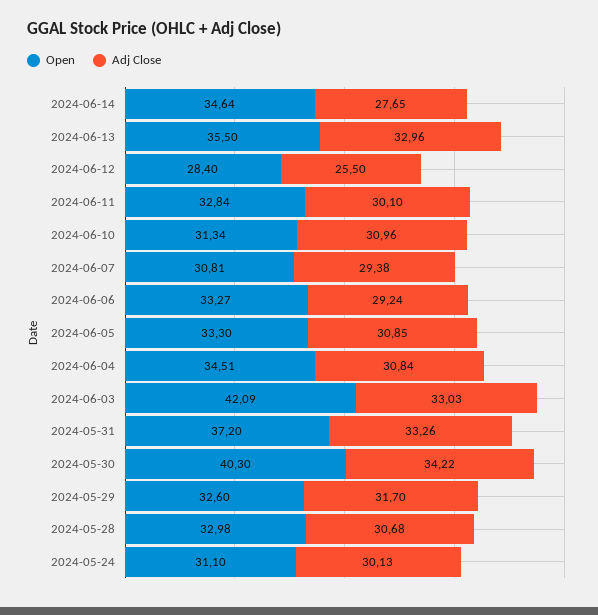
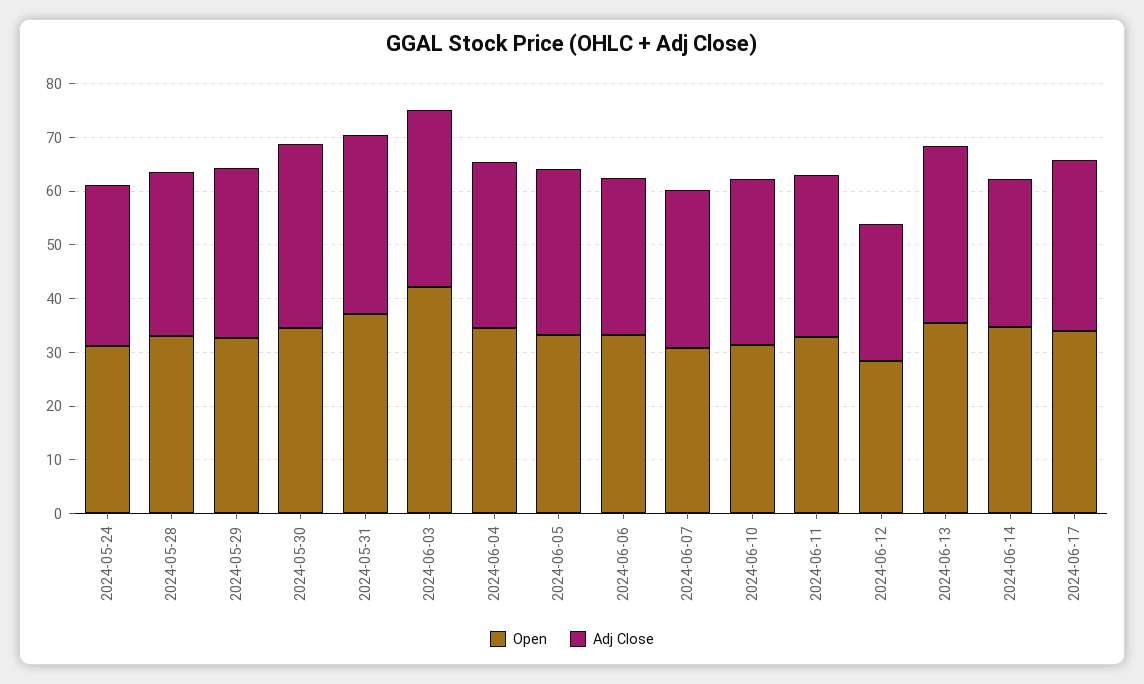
Open, 2024-05-30: 40.3 -> 34
Open, 2024-06-17: none -> 34
Adj Close, 2024-06-17: none -> 32

